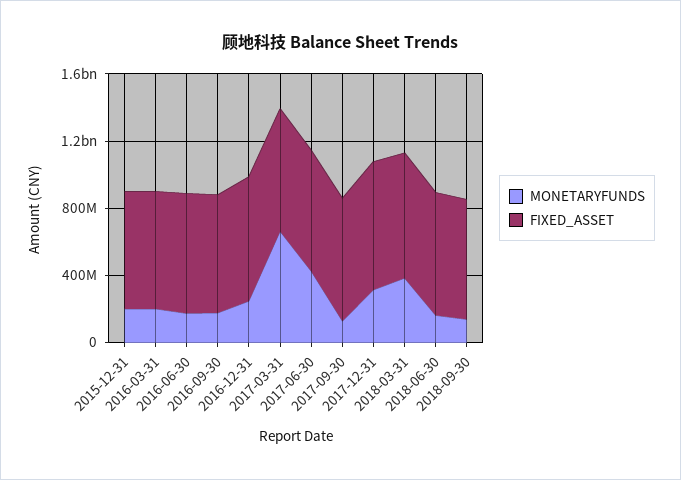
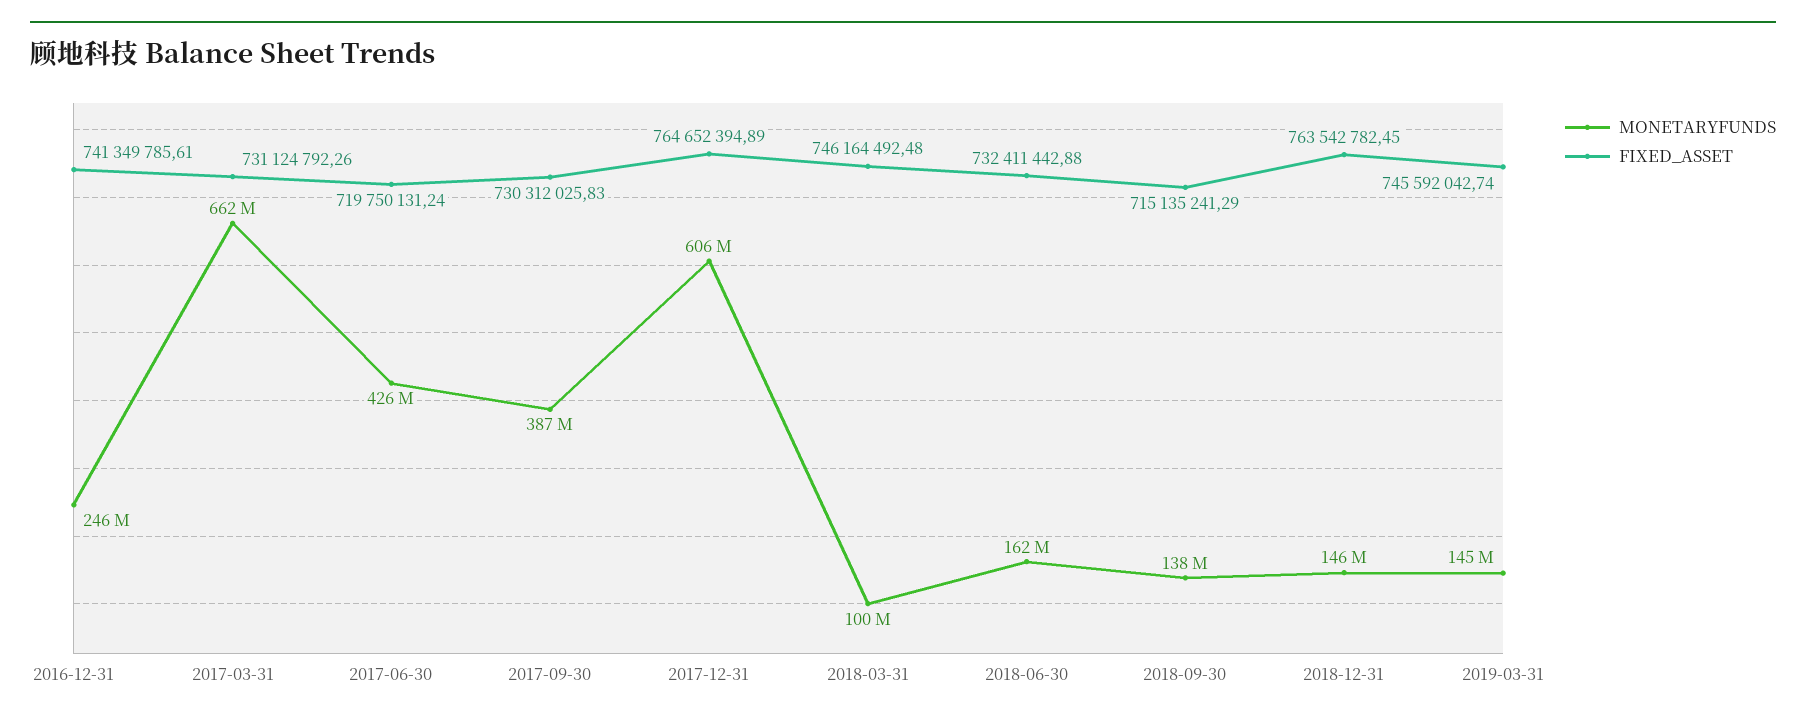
MONETARYFUNDS, 2015-12-31: 200000000 -> none
FIXED_ASSET, 2015-12-31: 700000000 -> none
MONETARYFUNDS, 2016-03-31: 200000000 -> none
FIXED_ASSET, 2016-03-31: 700000000 -> none
MONETARYFUNDS, 2016-06-30: 200000000 -> none
FIXED_ASSET, 2016-06-30: 700000000 -> none
MONETARYFUNDS, 2016-09-30: 200000000 -> none
FIXED_ASSET, 2016-09-30: 700000000 -> none
MONETARYFUNDS, 2017-09-30: 100000000 -> 387000000
MONETARYFUNDS, 2017-12-31: 300000000 -> 606000000
MONETARYFUNDS, 2018-03-31: 400000000 -> 100000000
MONETARYFUNDS, 2018-12-31: none -> 146000000
FIXED_ASSET, 2018-12-31: none -> 763542782.45
MONETARYFUNDS, 2019-03-31: none -> 145000000
FIXED_ASSET, 2019-03-31: none -> 745592042.74

